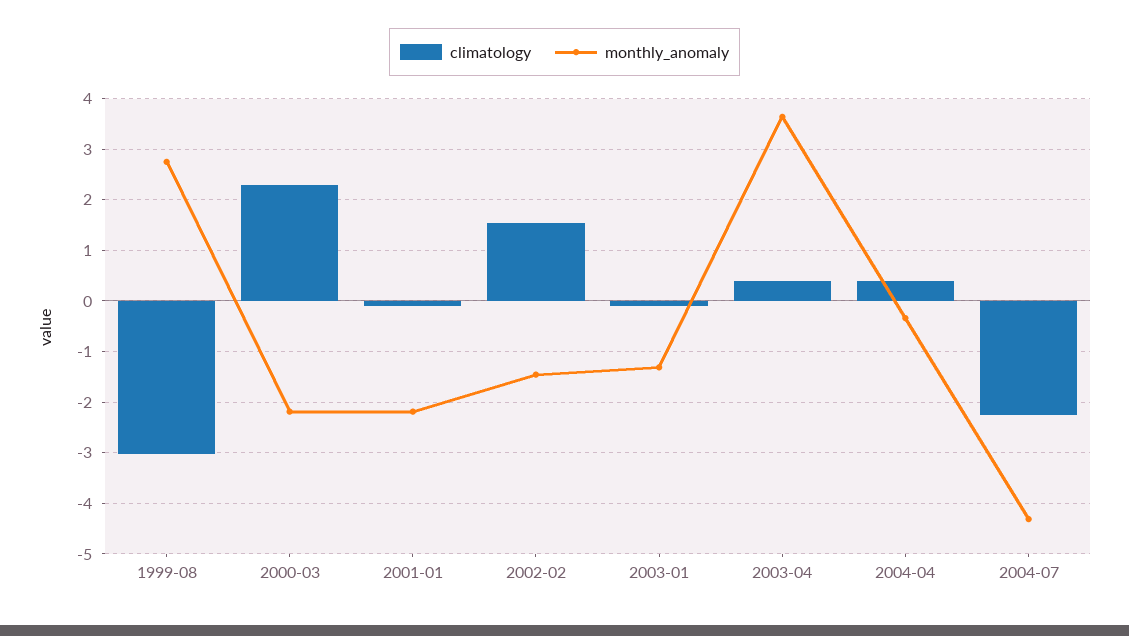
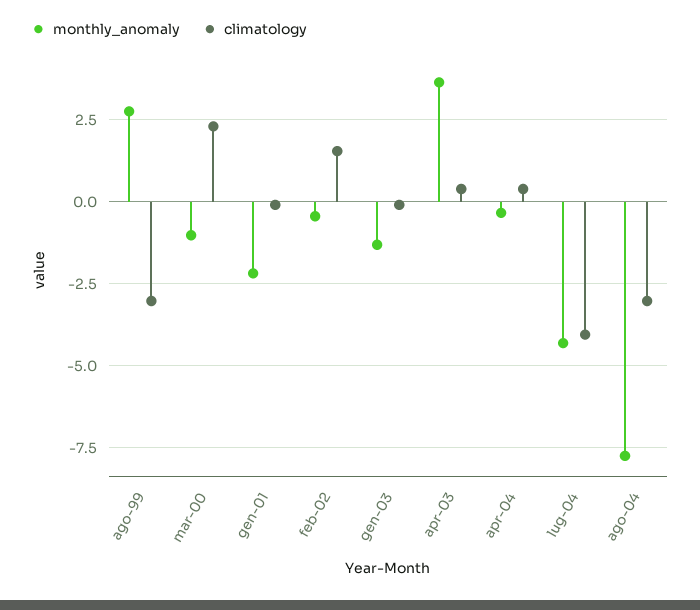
monthly_anomaly, 2000-03: -2.2 -> -1
monthly_anomaly, 2002-02: -1.4 -> -0.5
climatology, 2004-07: -2.2 -> -4
monthly_anomaly, ago-04: none -> -7.75
climatology, ago-04: none -> -3

